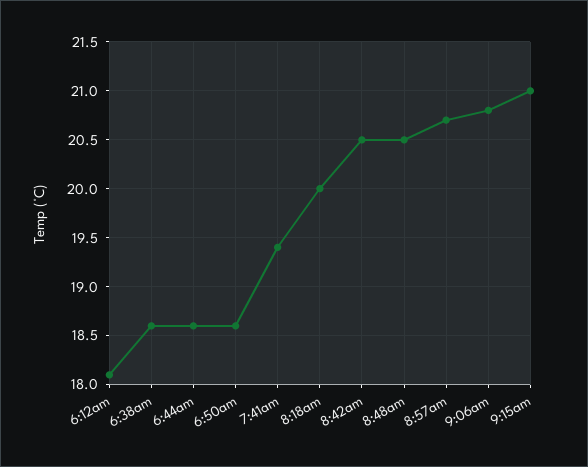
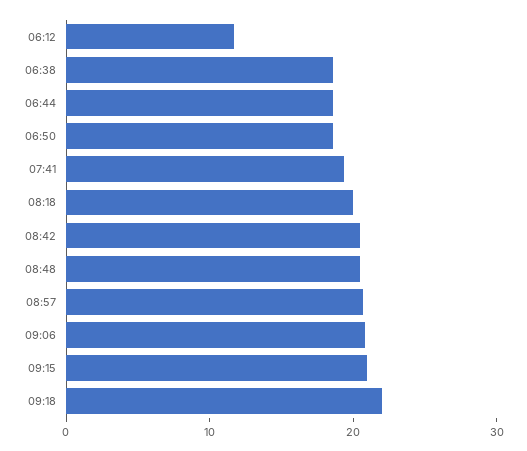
6:12am: 18.1 -> 12
09:18: none -> 22

